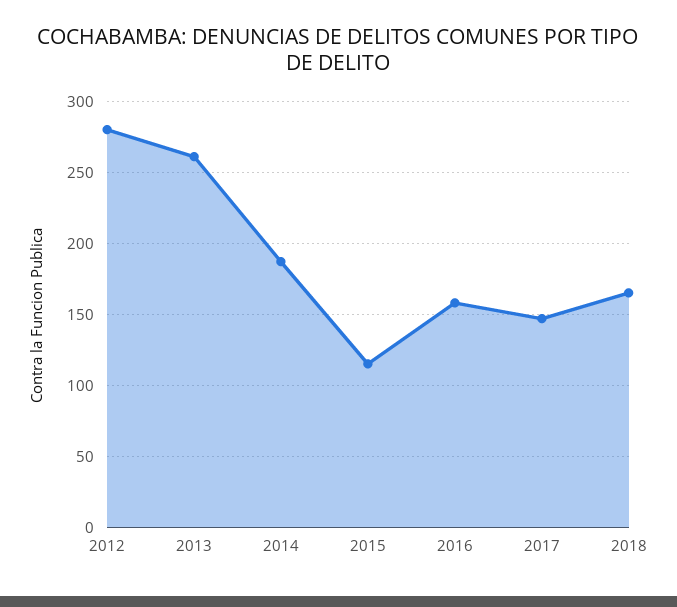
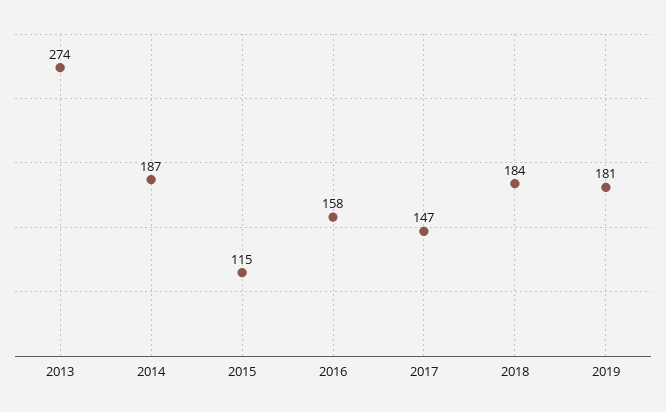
2012: 280 -> none
2013: 260 -> 274
2018: 165 -> 184
2019: none -> 181

